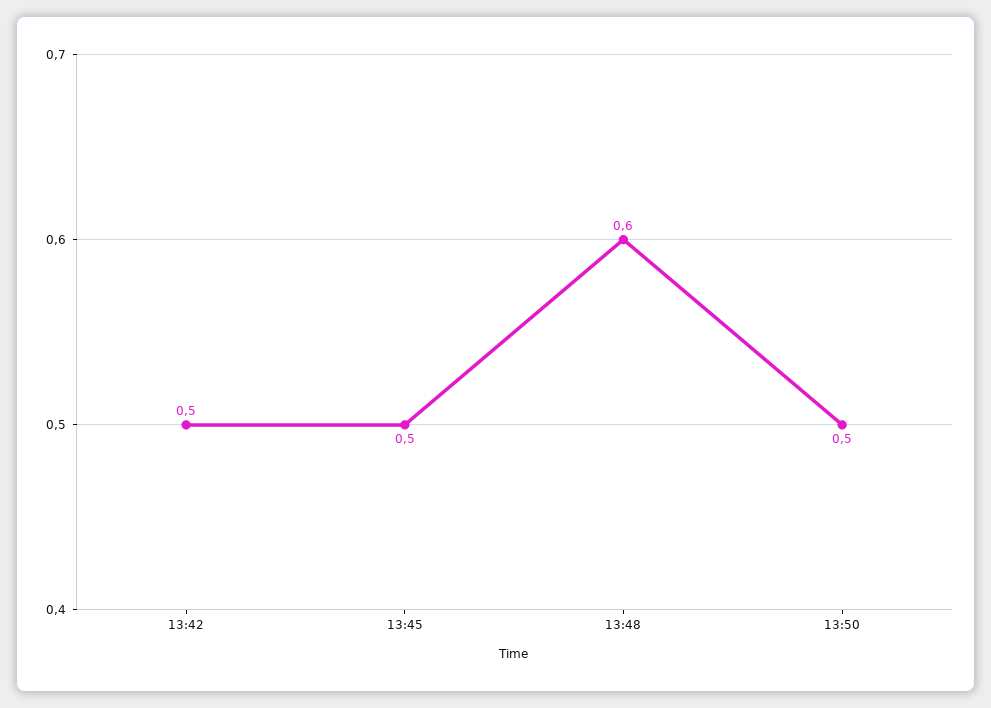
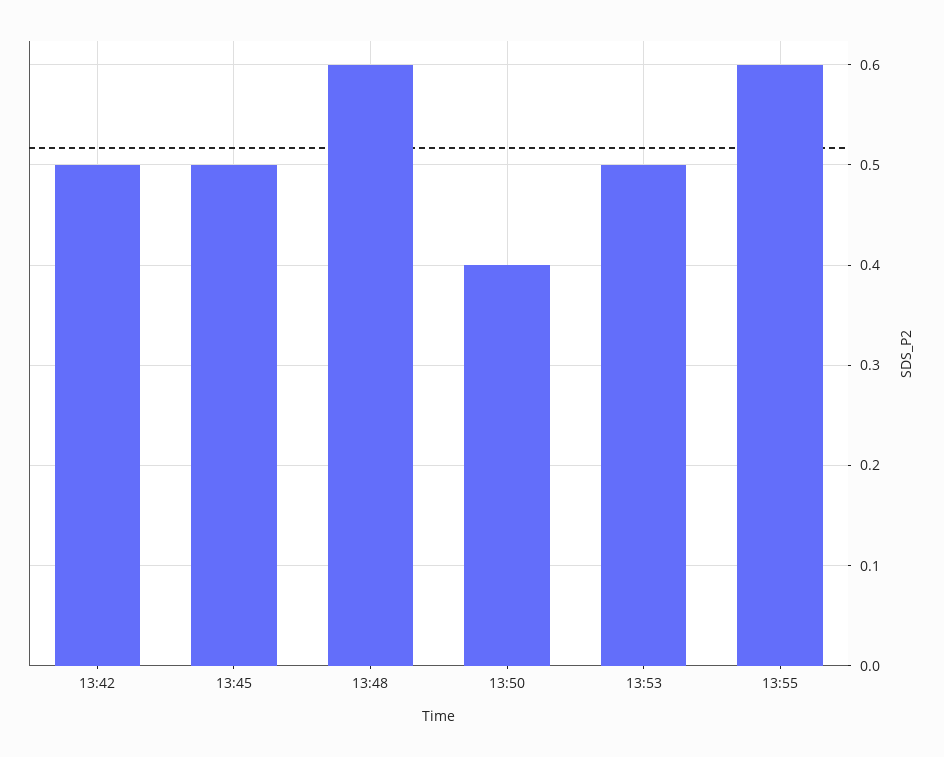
13:50: 0.5 -> 0.4
13:53: none -> 0.5
13:55: none -> 0.6

